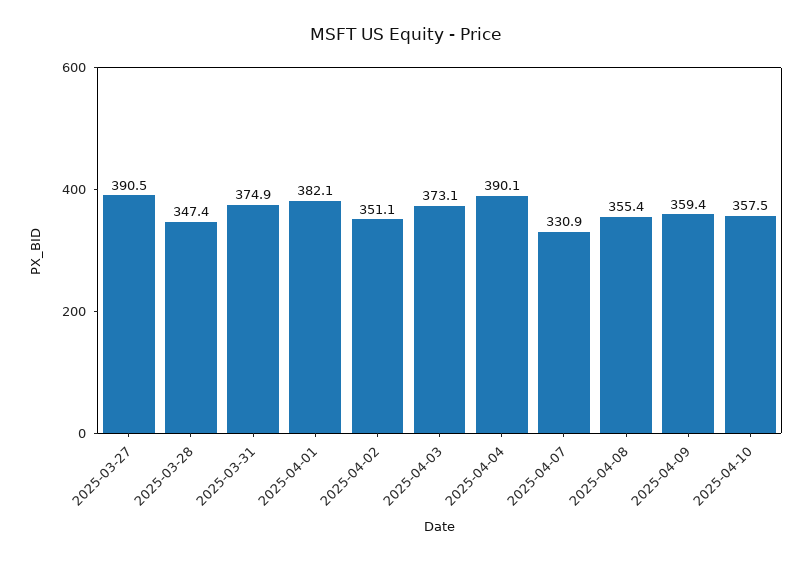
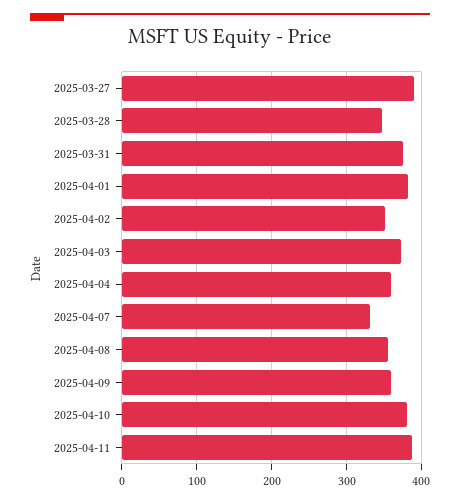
2025-04-04: 390.1 -> 360
2025-04-10: 357.5 -> 380
2025-04-11: none -> 390

